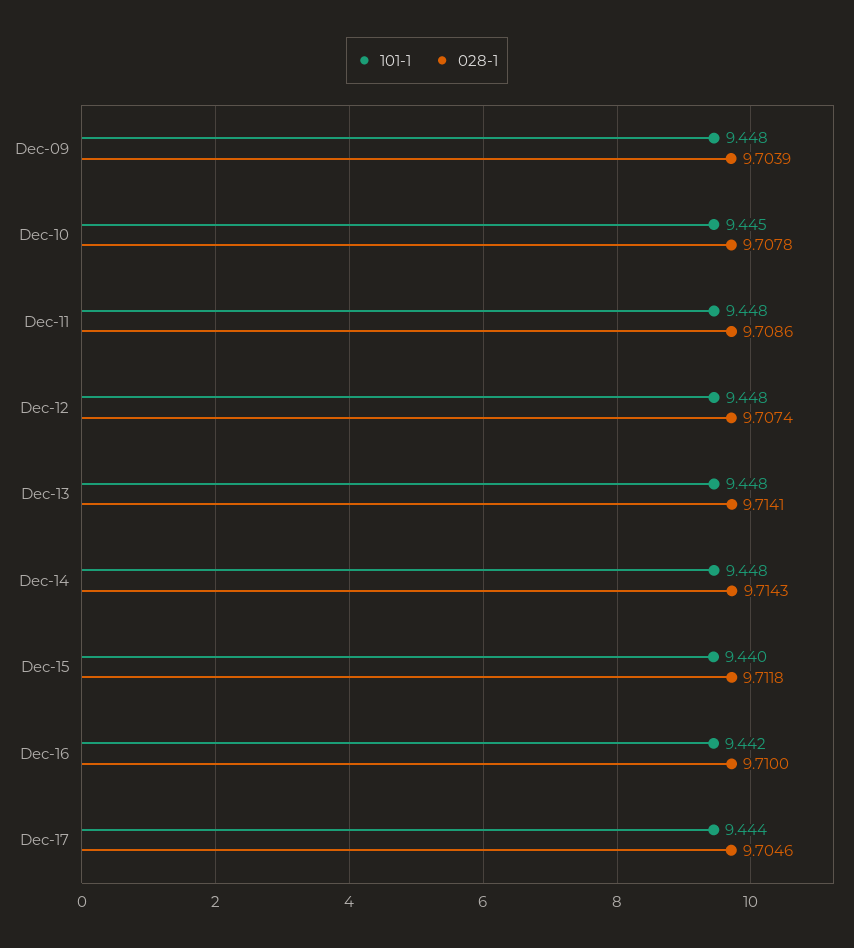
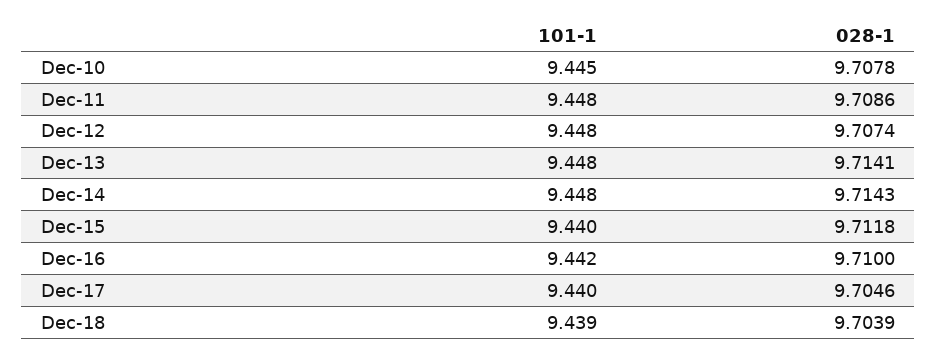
101-1, Dec-09: 9.448 -> none
028-1, Dec-09: 9.7039 -> none
101-1, Dec-17: 9.444 -> 9.44
101-1, Dec-18: none -> 9.439
028-1, Dec-18: none -> 9.7039

